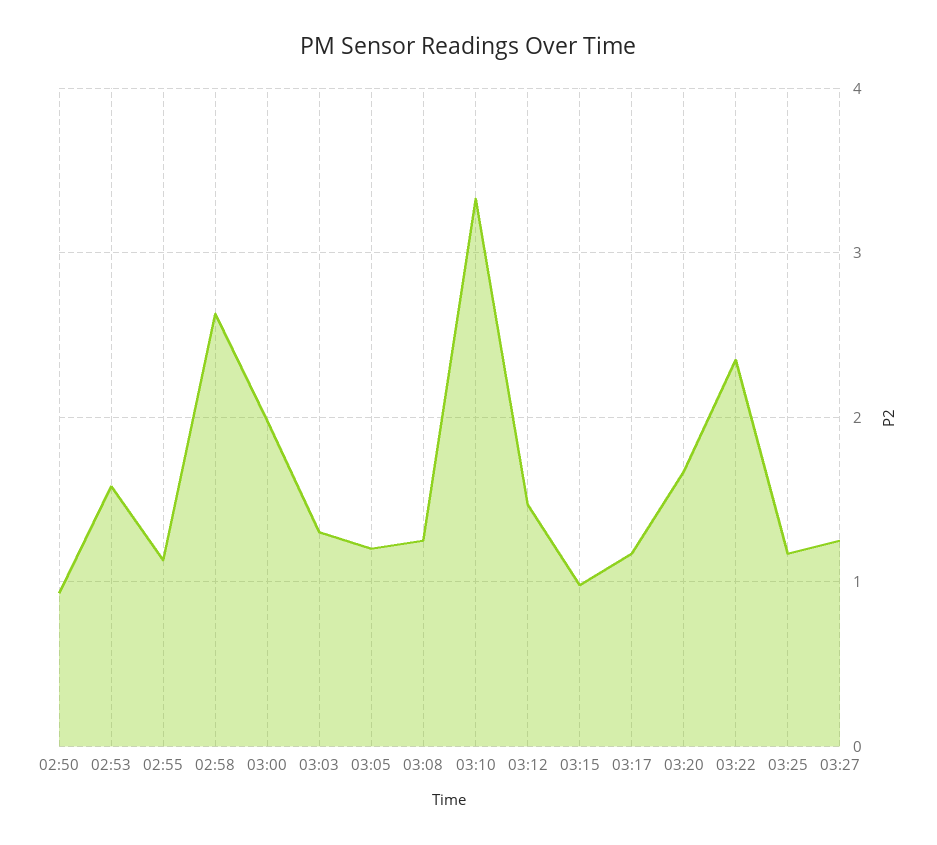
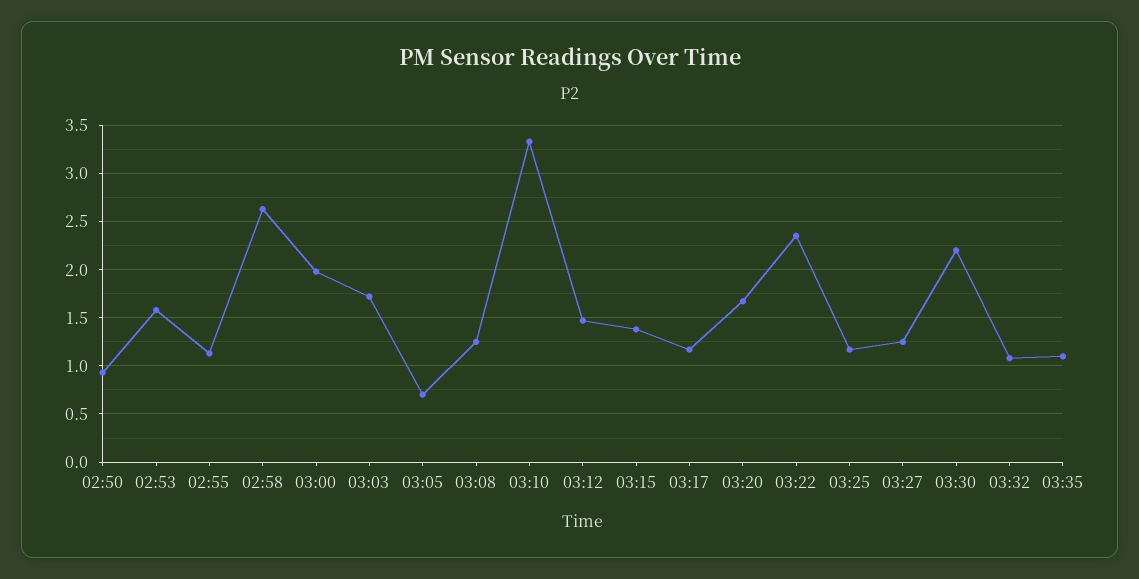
03:03: 1.3 -> 1.7
03:05: 1.2 -> 0.7
03:15: 1 -> 1.4
03:30: none -> 2.2
03:32: none -> 1.1
03:35: none -> 1.1

